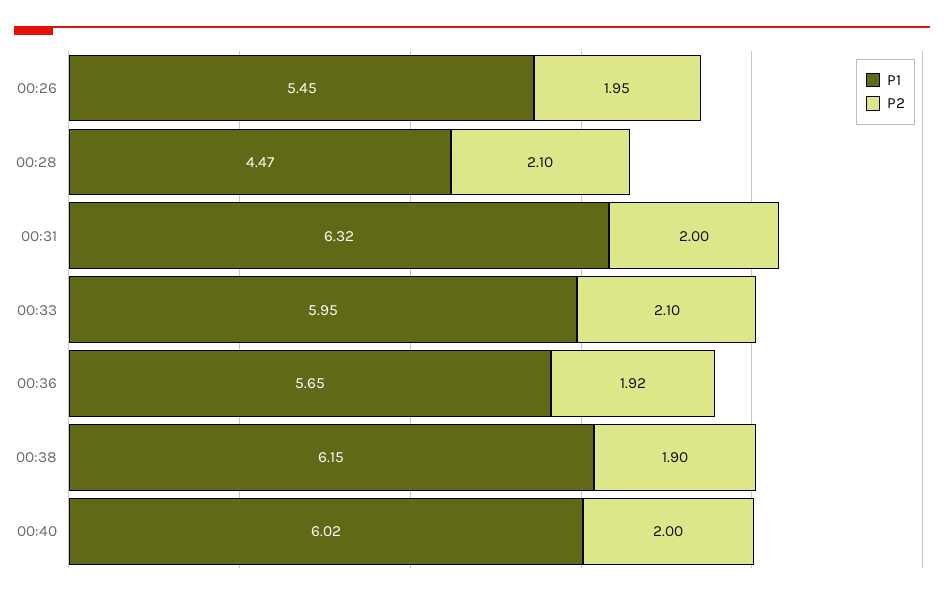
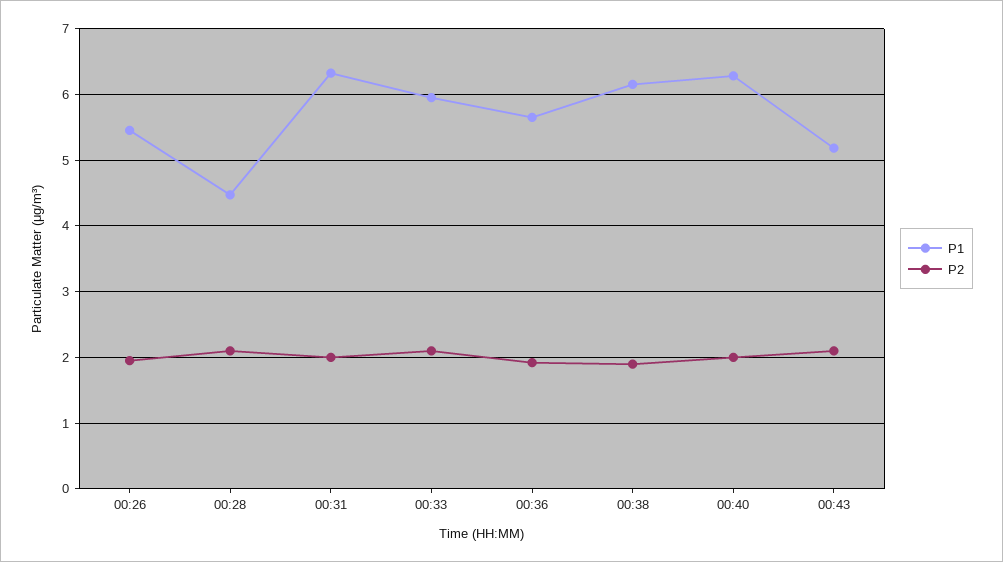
P1, 00:40: 6.02 -> 6.3
P1, 00:43: none -> 5.2
P2, 00:43: none -> 2.1

